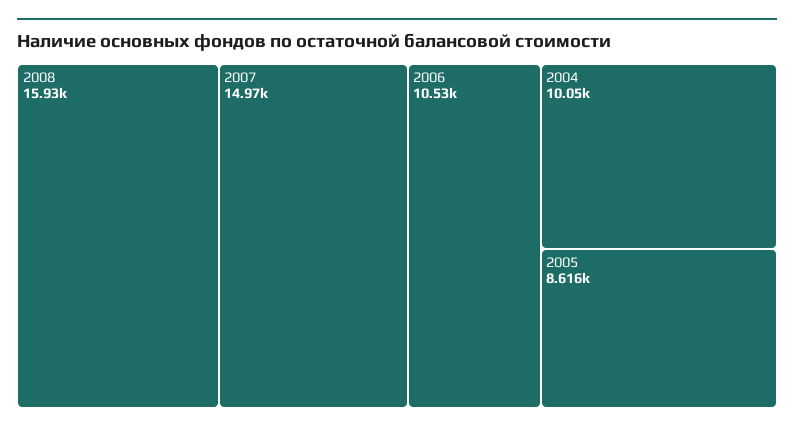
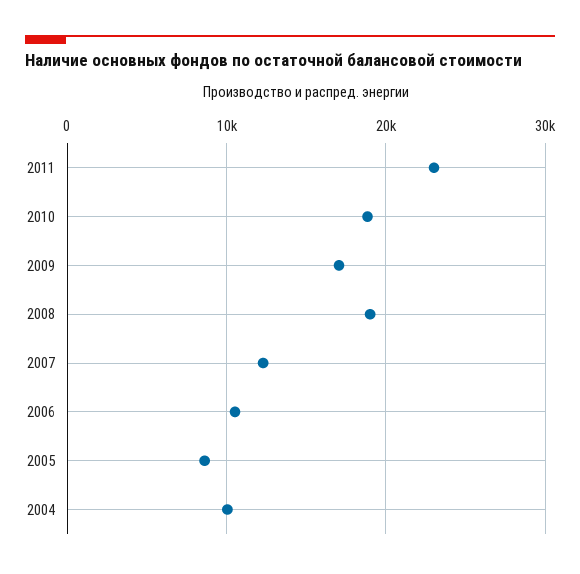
2008: 15930 -> 19000
2007: 14970 -> 12000
2011: none -> 23000
2010: none -> 19000
2009: none -> 17000

